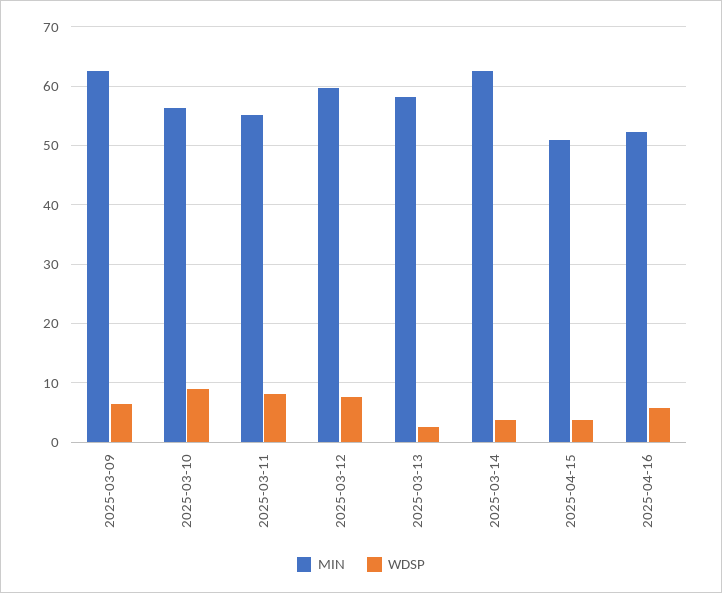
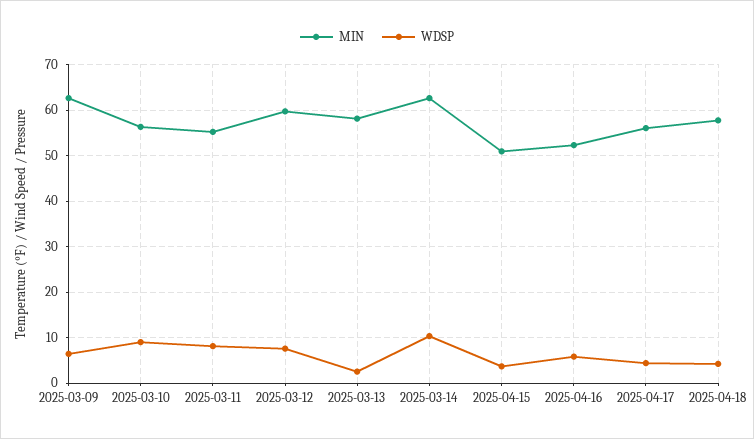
WDSP, 2025-03-14: 4 -> 10
MIN, 2025-04-17: none -> 56
WDSP, 2025-04-17: none -> 4
MIN, 2025-04-18: none -> 58
WDSP, 2025-04-18: none -> 4

